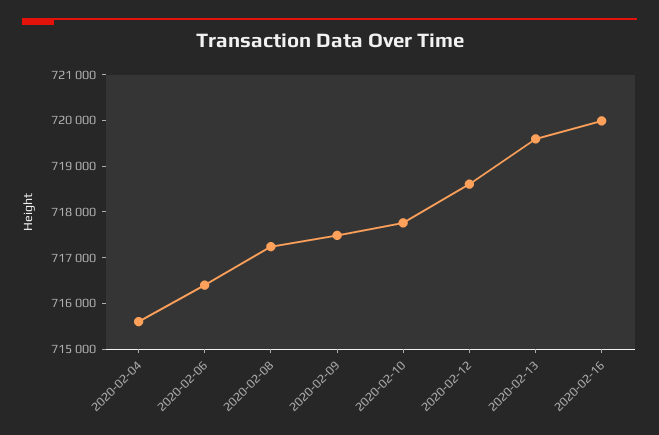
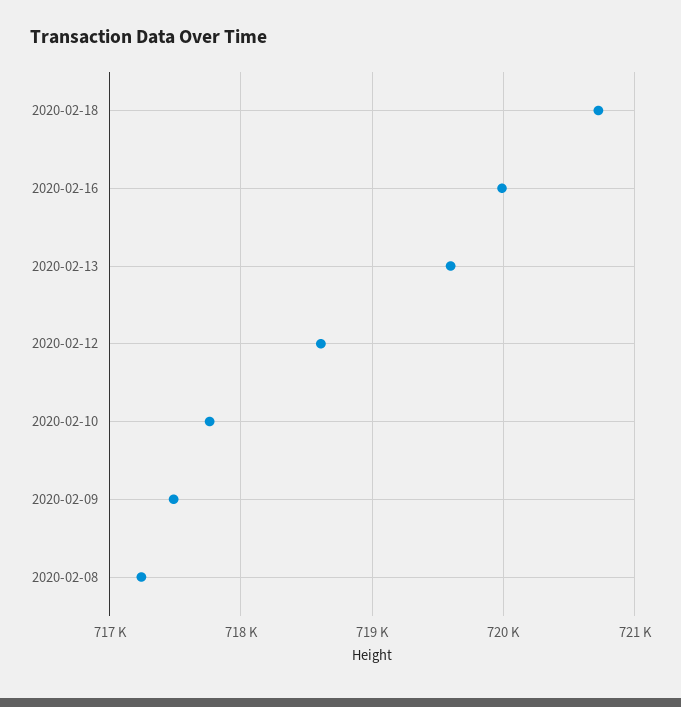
2020-02-04: 715600 -> none
2020-02-06: 716400 -> none
2020-02-18: none -> 720700

